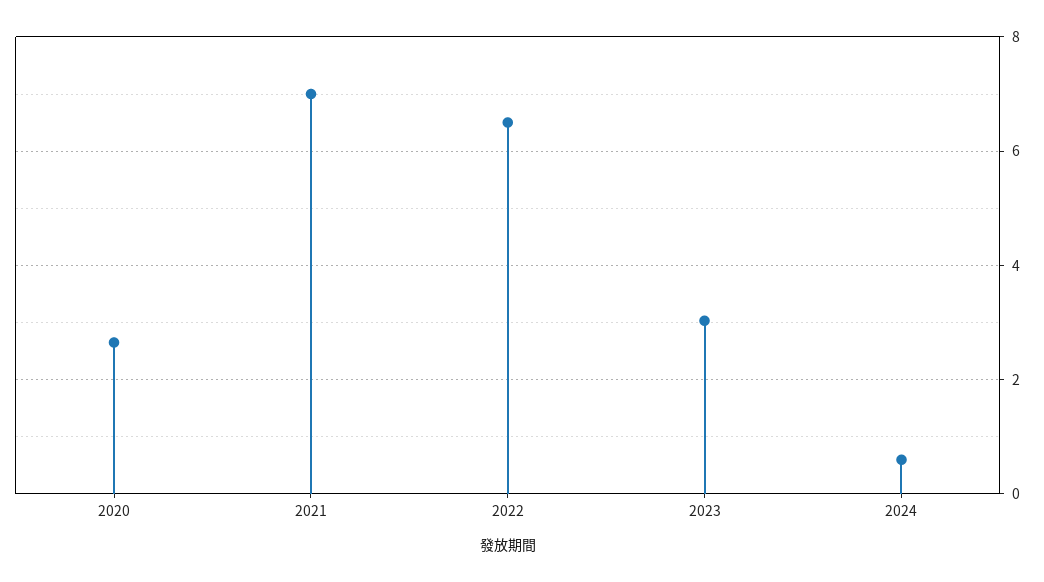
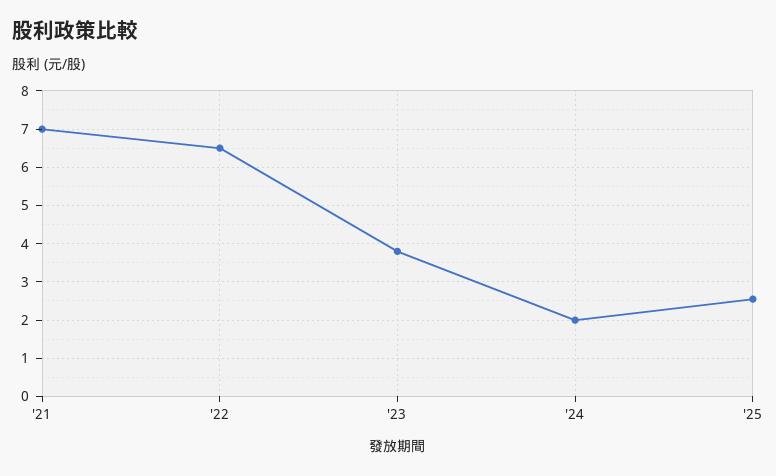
2020: 2.6 -> none
2023: 3 -> 3.8
2024: 0.6 -> 2
'25: none -> 2.6

